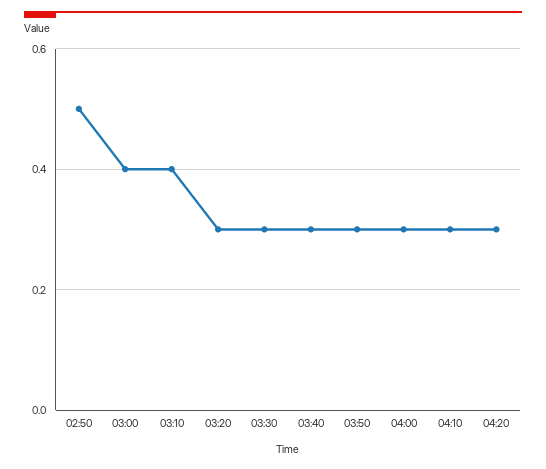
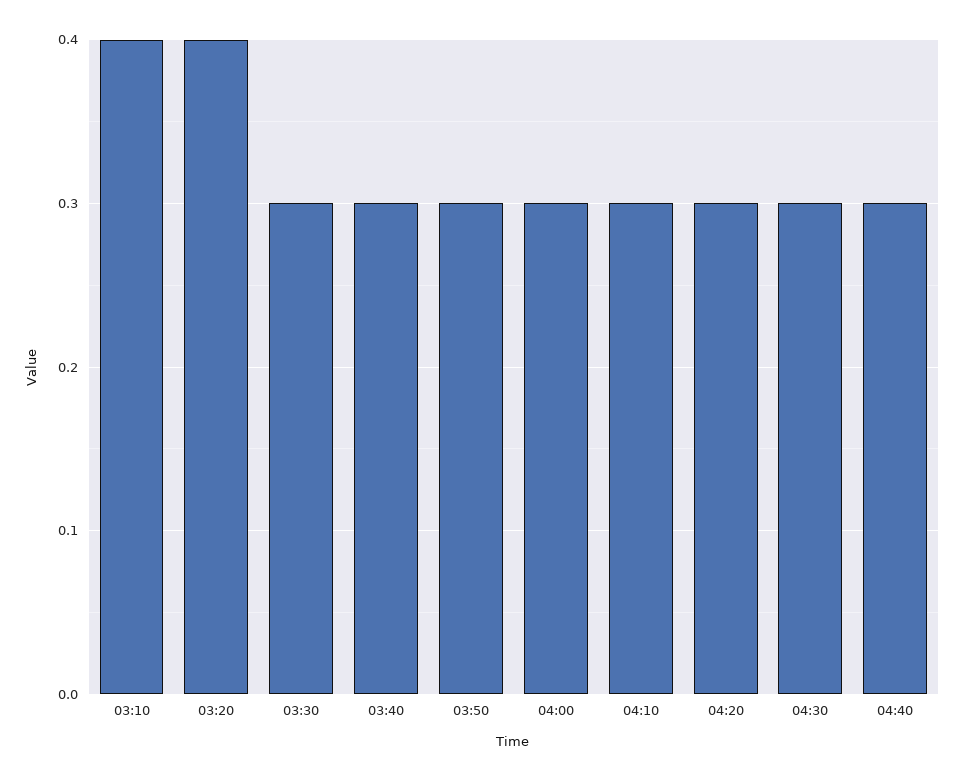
02:50: 0.5 -> none
03:00: 0.4 -> none
03:20: 0.3 -> 0.4
04:30: none -> 0.3
04:40: none -> 0.3

